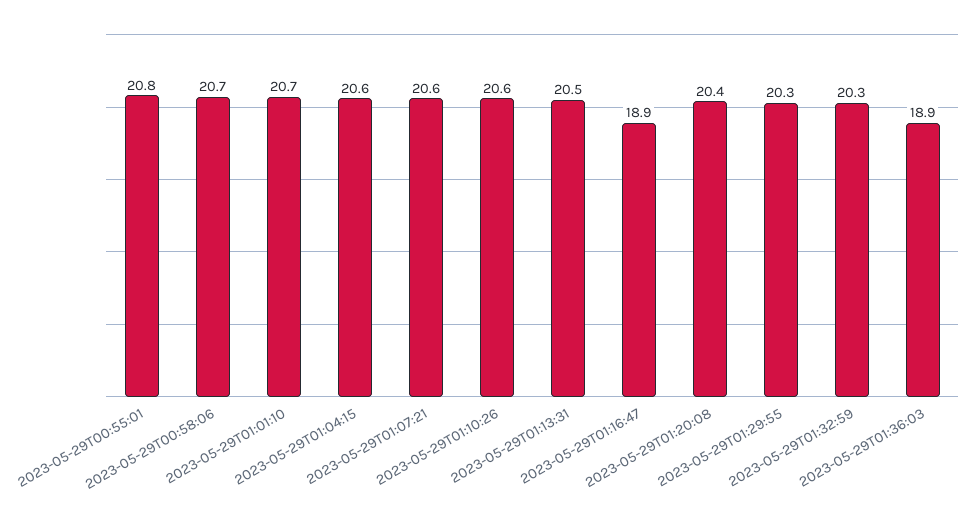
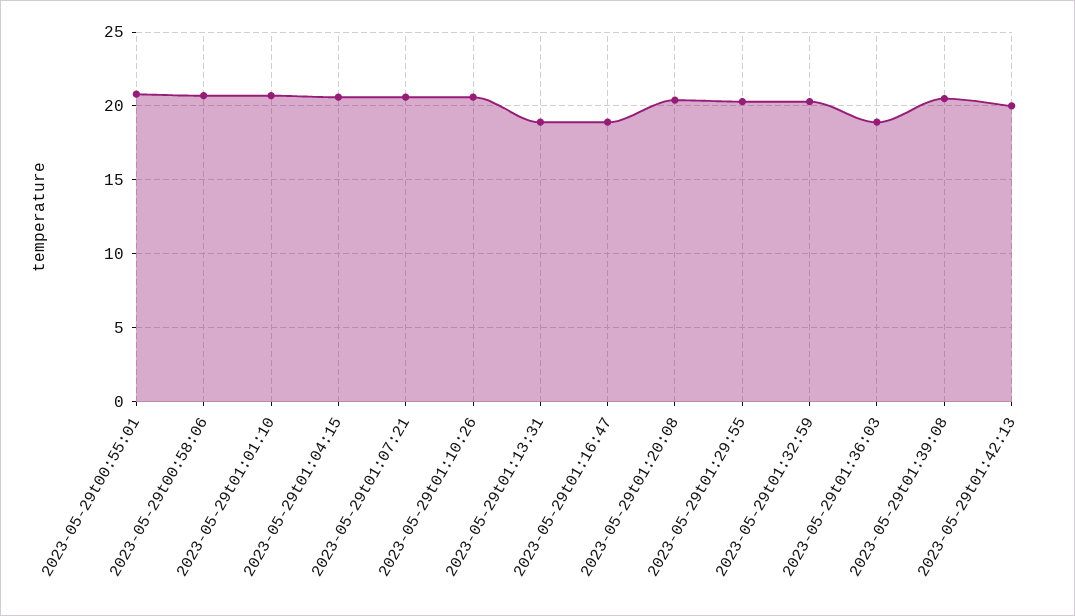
2023-05-29T01:13:31: 20.5 -> 19
2023-05-29t01:39:08: none -> 20.5
2023-05-29t01:42:13: none -> 20

